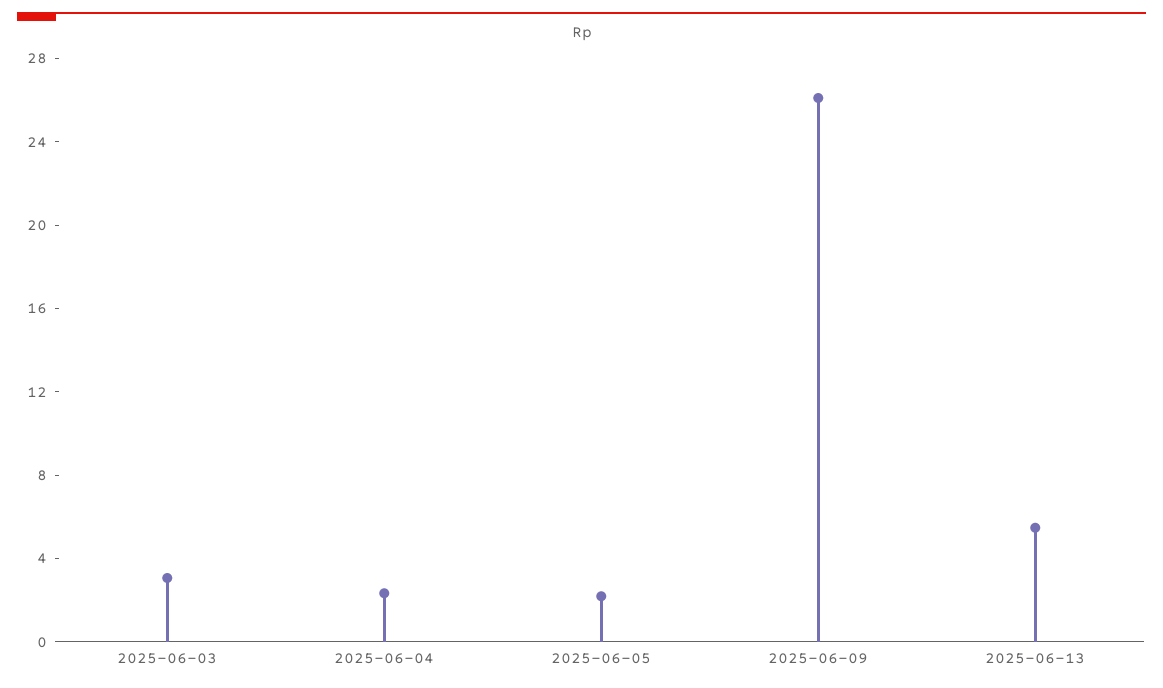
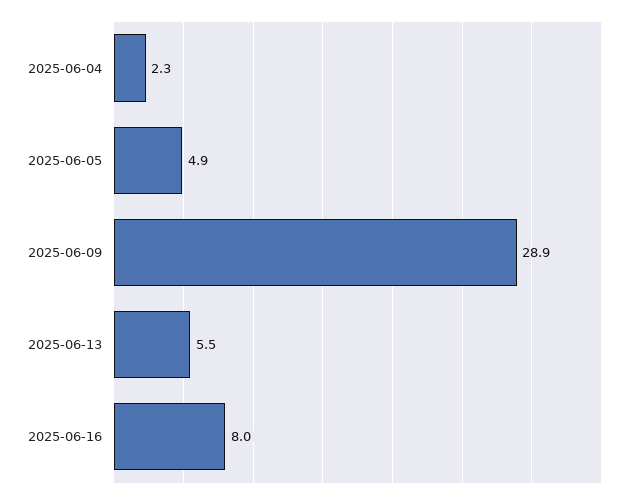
2025-06-03: 3 -> none
2025-06-05: 2 -> 4.9
2025-06-09: 26 -> 28.9
2025-06-16: none -> 8

